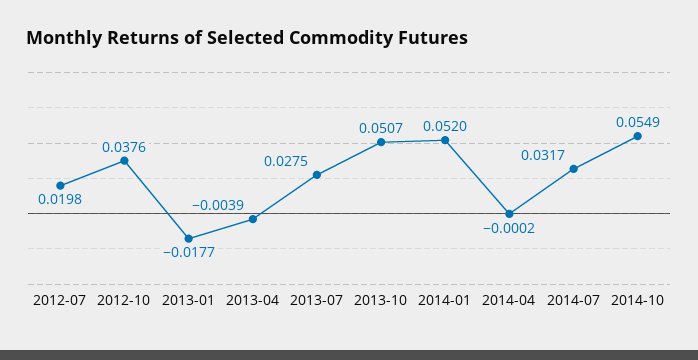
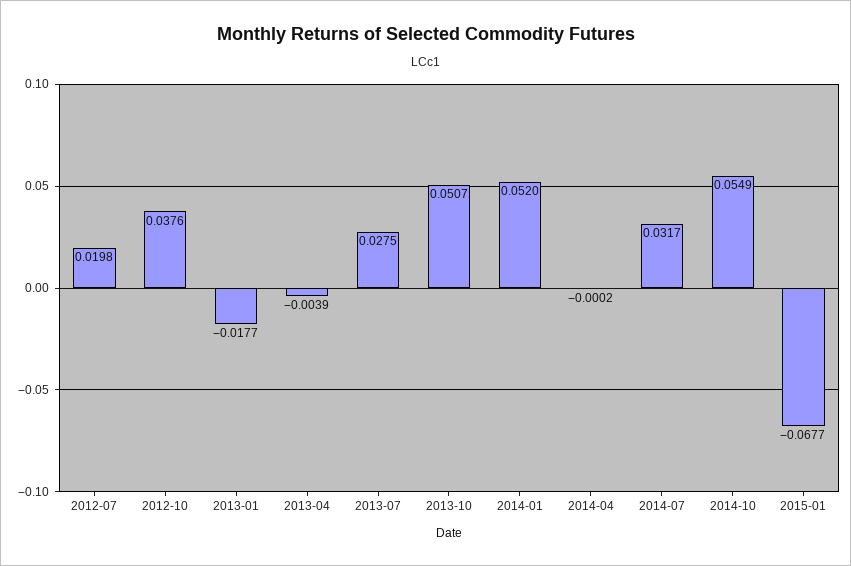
2015-01: none -> -0.0677

